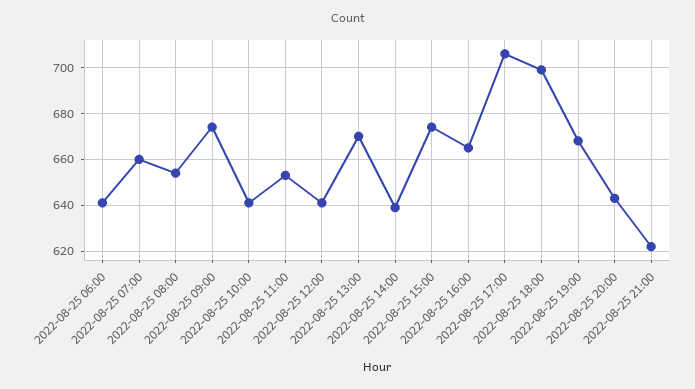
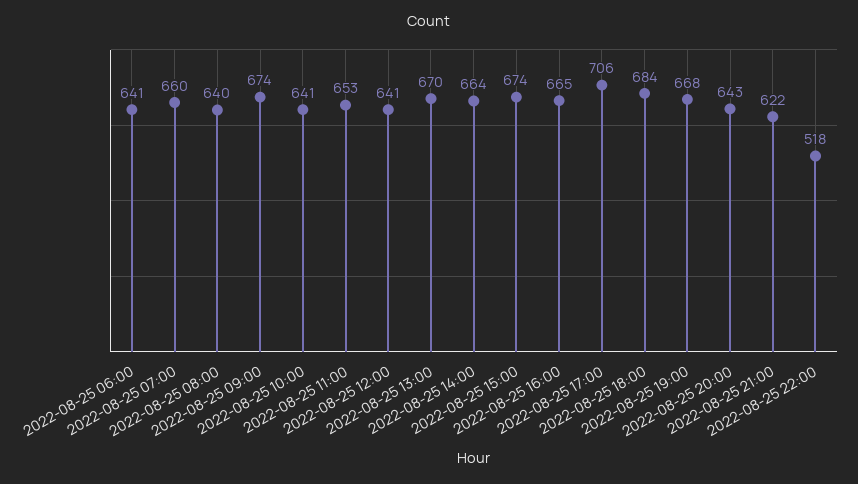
2022-08-25 08:00: 655 -> 640
2022-08-25 14:00: 640 -> 664
2022-08-25 18:00: 700 -> 684
2022-08-25 22:00: none -> 518

